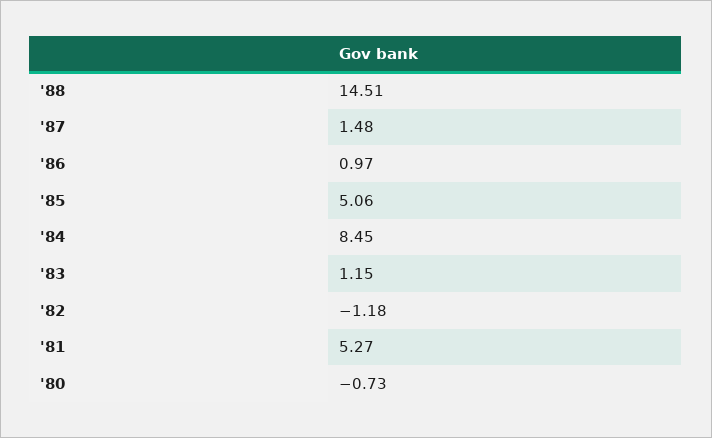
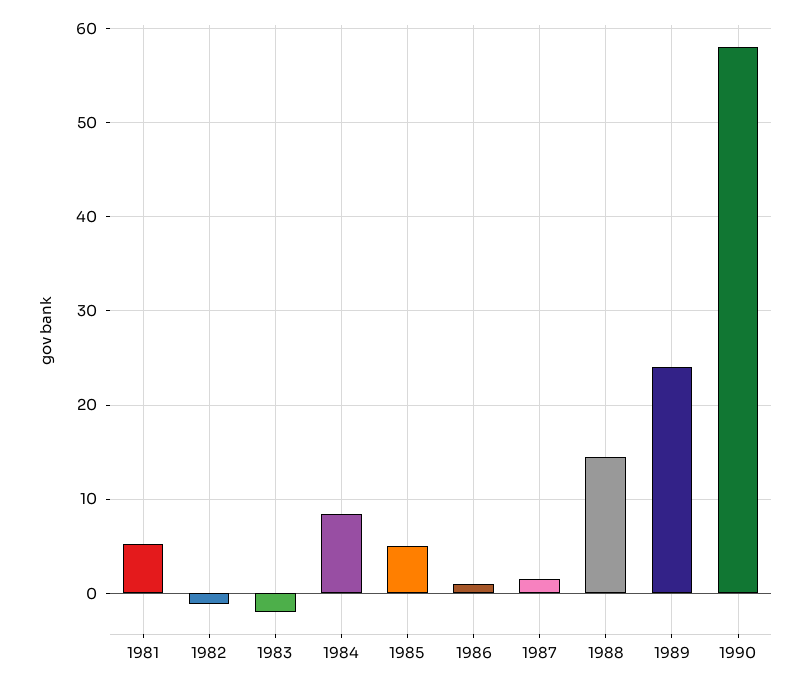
'83: 1.15 -> -2
'80: -0.73 -> none
1989: none -> 24
1990: none -> 58

